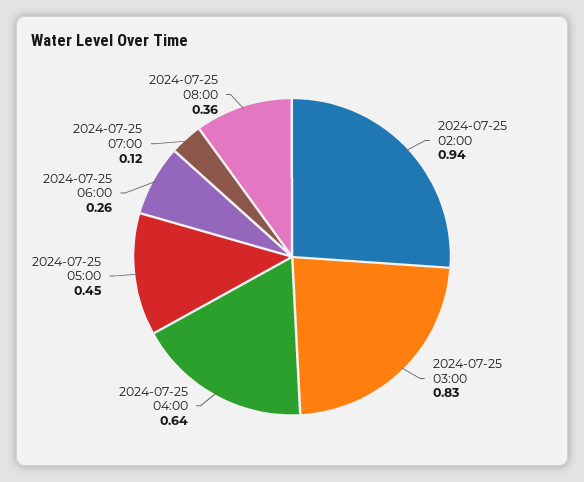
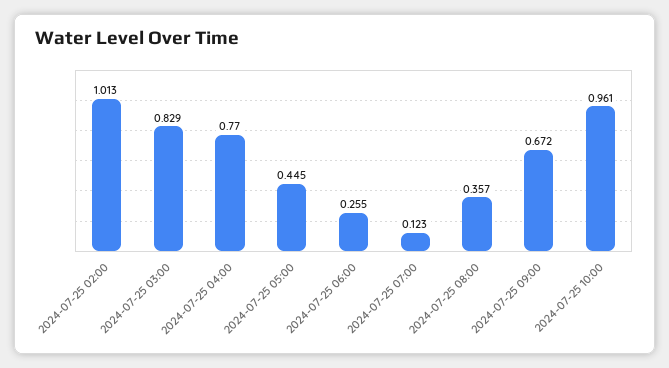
2024-07-25 02:00: 0.94 -> 1.013
2024-07-25 04:00: 0.64 -> 0.77
2024-07-25 09:00: none -> 0.672
2024-07-25 10:00: none -> 0.961

